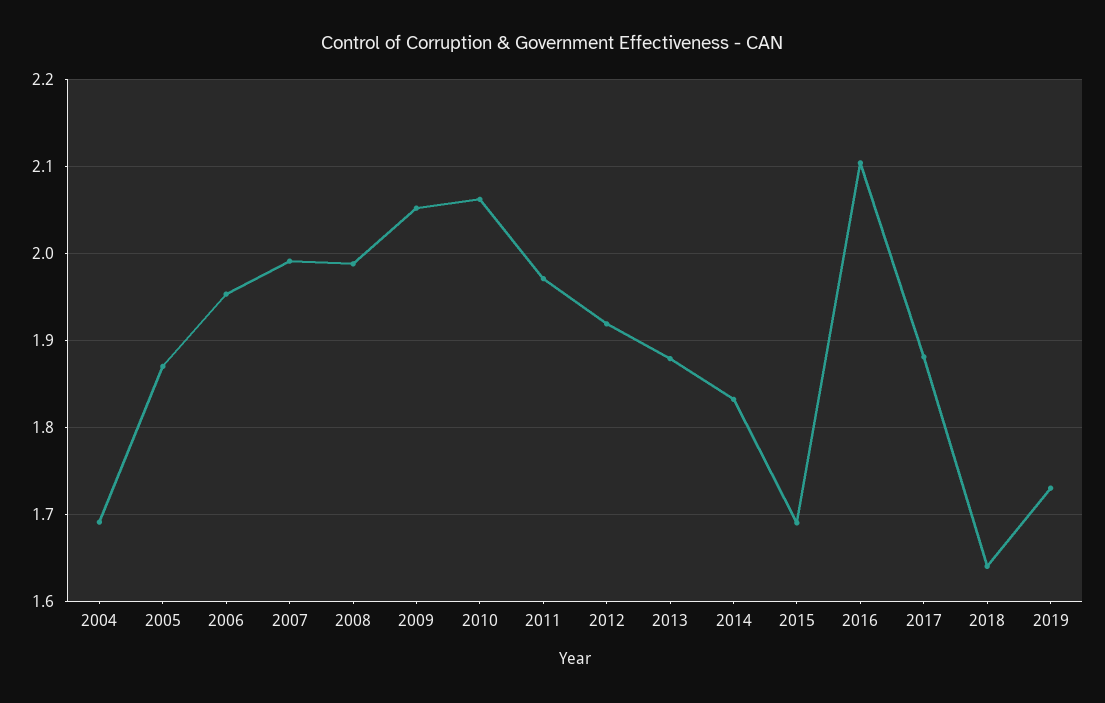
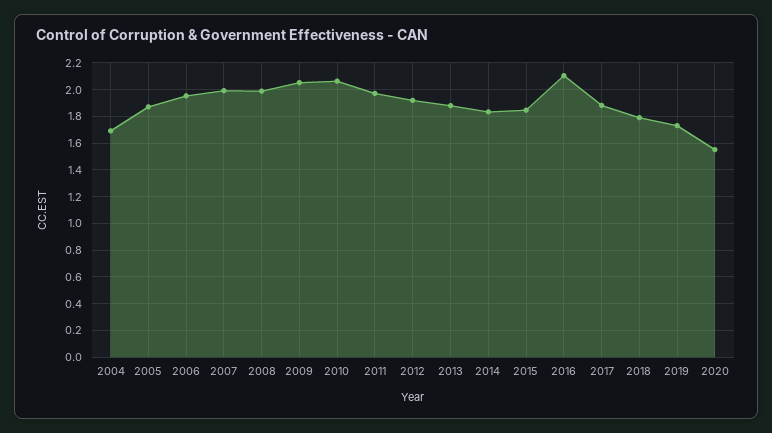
2015: 1.69 -> 1.85
2018: 1.64 -> 1.8
2020: none -> 1.55

